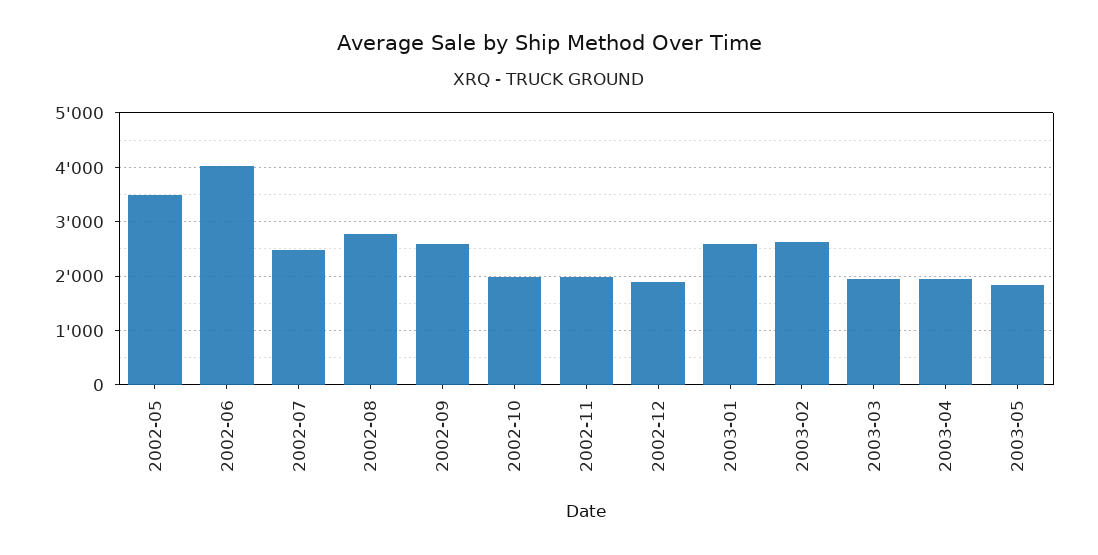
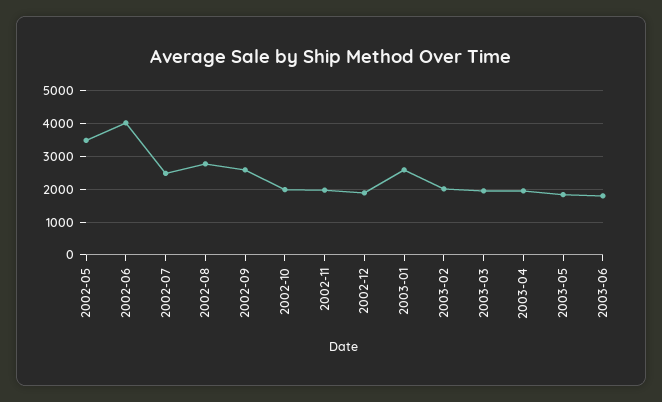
2003-02: 2600 -> 2000
2003-06: none -> 1800

